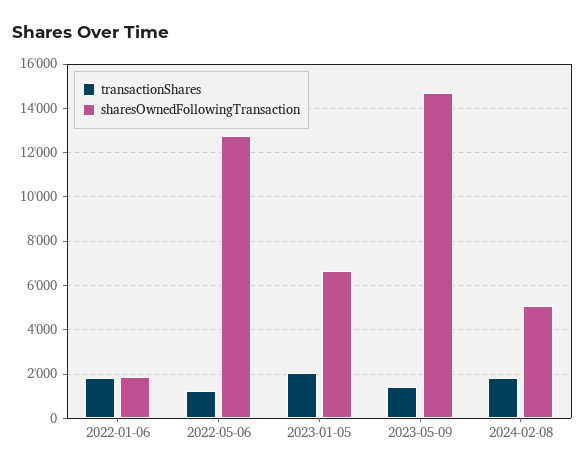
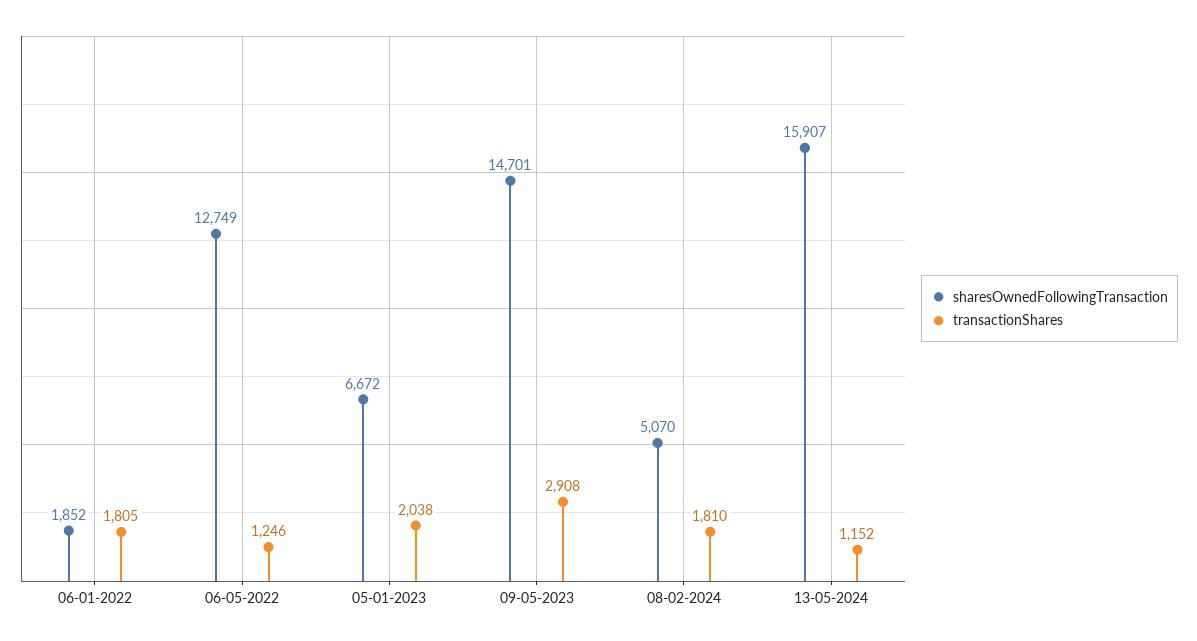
transactionShares, 2023-05-09: 1500 -> 2908
sharesOwnedFollowingTransaction, 13-05-2024: none -> 15907
transactionShares, 13-05-2024: none -> 1152

